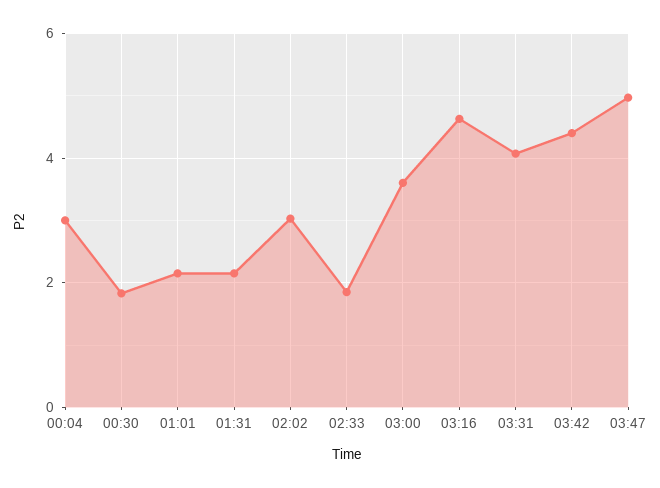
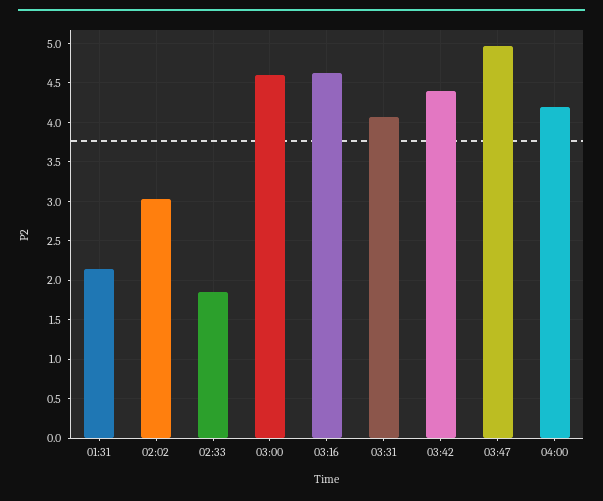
00:04: 3 -> none
00:30: 1.8 -> none
01:01: 2.2 -> none
03:00: 3.6 -> 4.6
04:00: none -> 4.2

